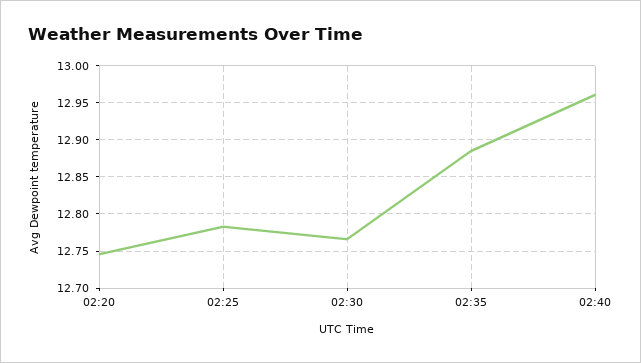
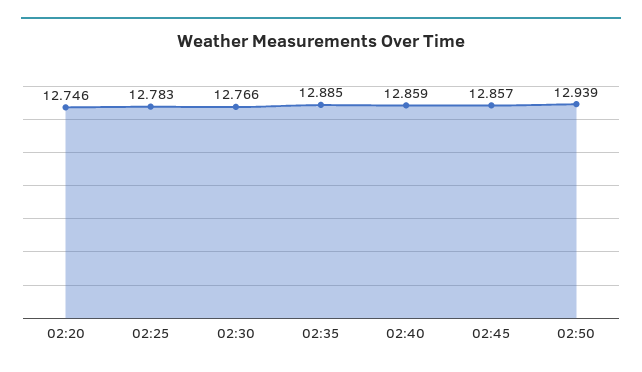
02:40: 12.96 -> 12.859
02:45: none -> 12.857
02:50: none -> 12.939

